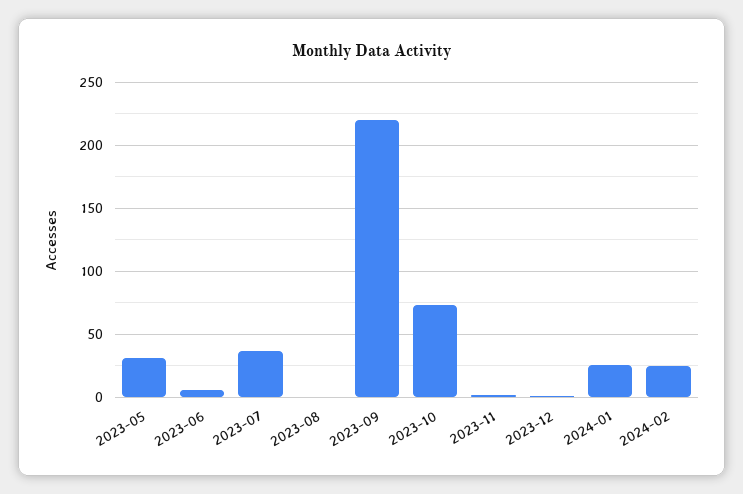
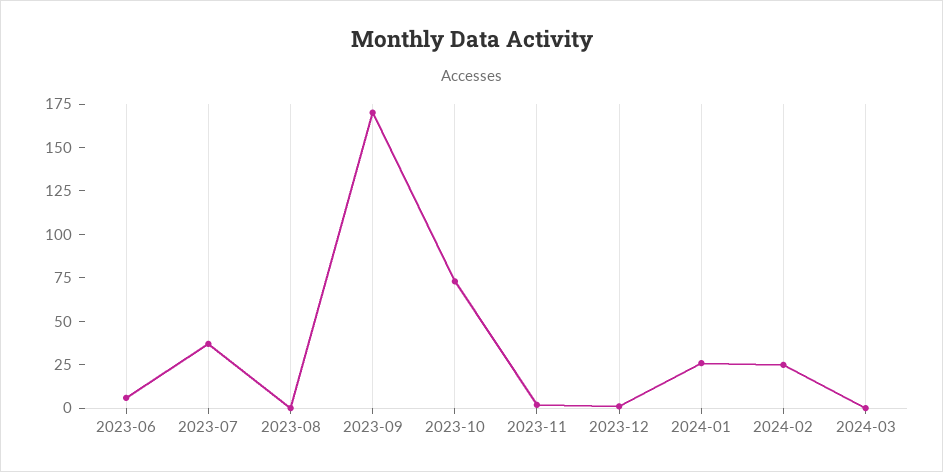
2023-05: 30 -> none
2023-09: 220 -> 170
2024-03: none -> 0

